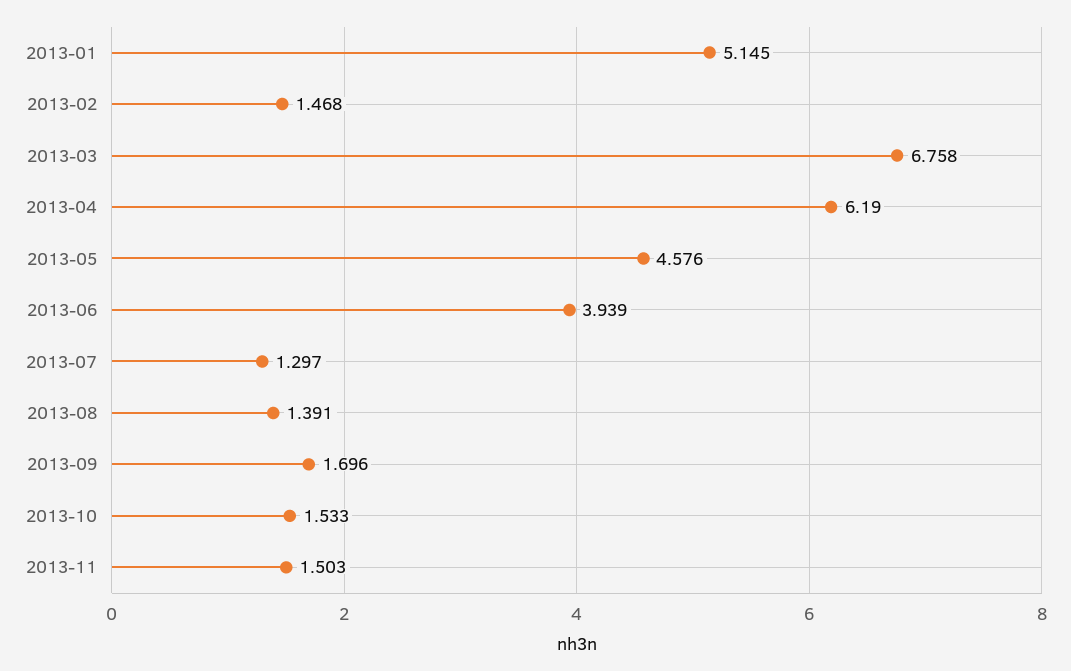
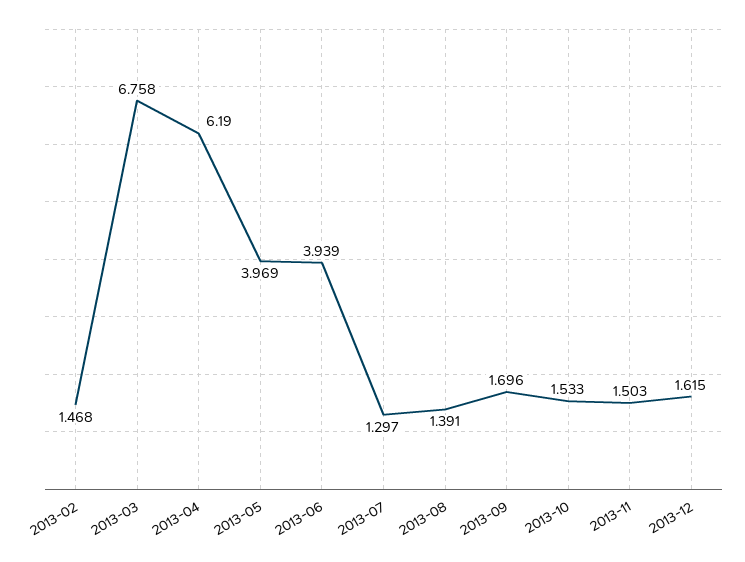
2013-01: 5.145 -> none
2013-05: 4.576 -> 3.969
2013-12: none -> 1.615

